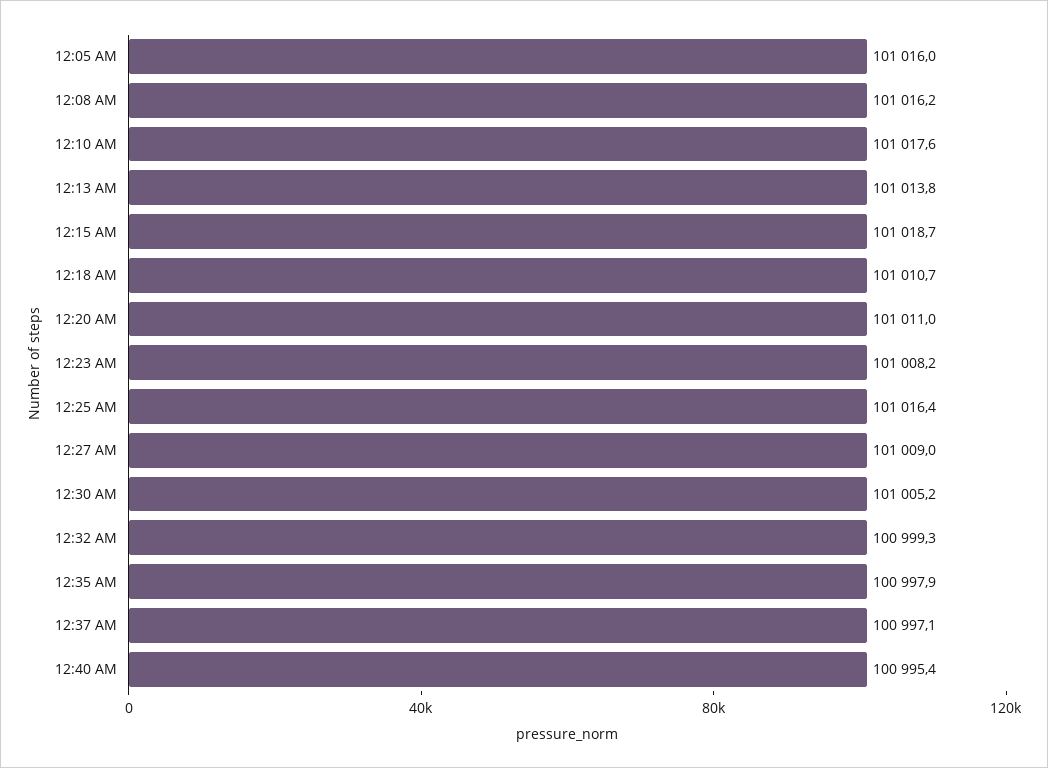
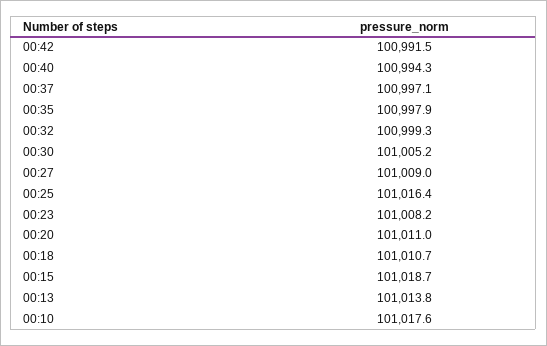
12:05 AM: 101016 -> none
12:08 AM: 101016.2 -> none
12:40 AM: 100995.4 -> 100994.3
00:42: none -> 100991.5

